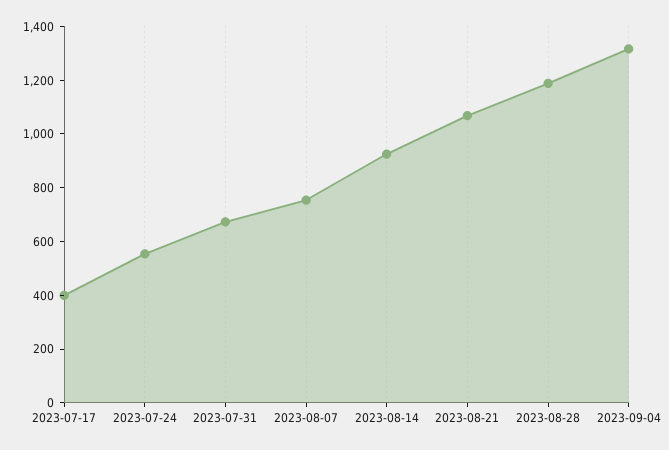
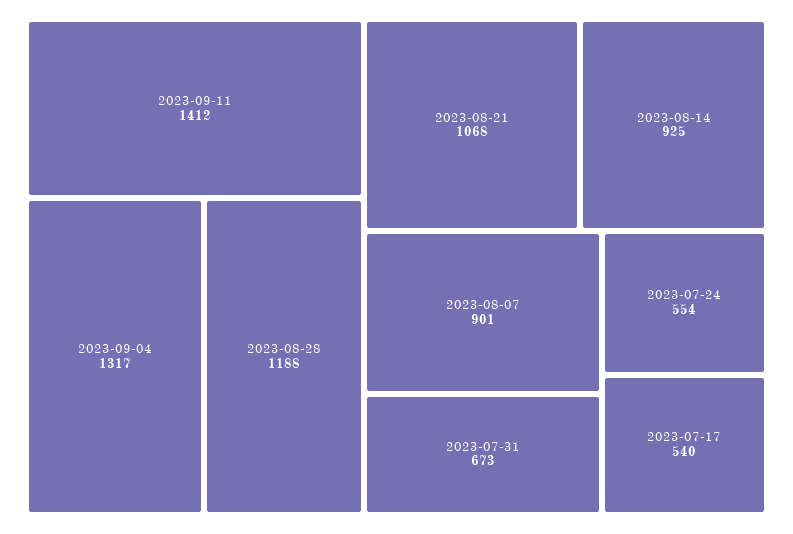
2023-07-17: 400 -> 540
2023-08-07: 750 -> 901
2023-09-11: none -> 1412

